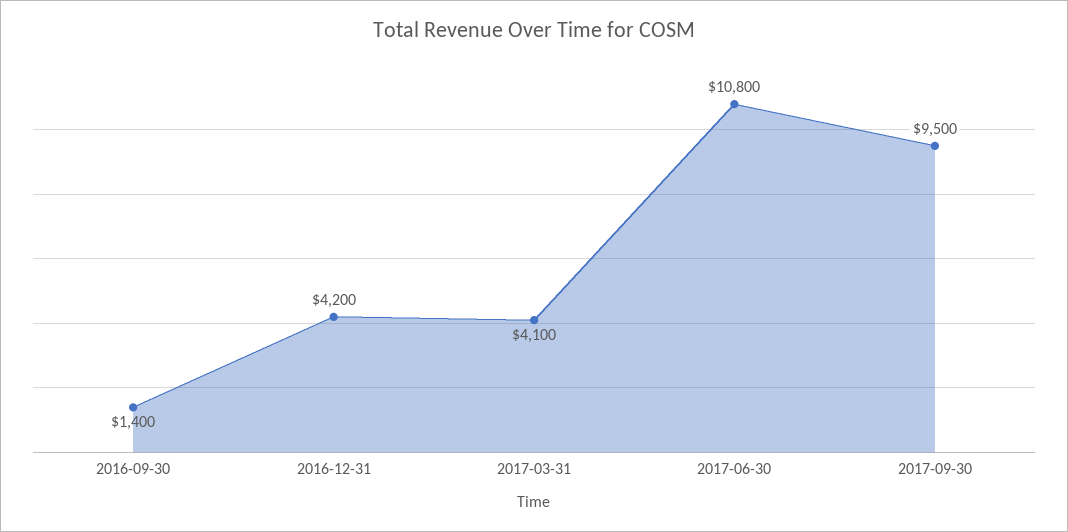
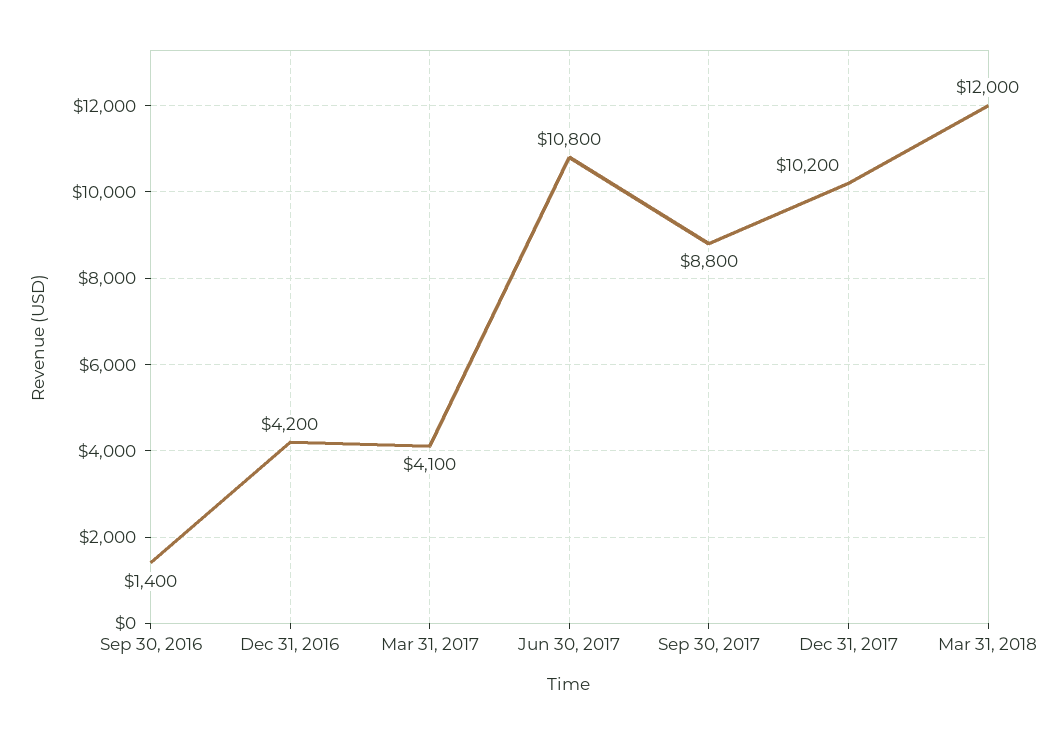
2017-09-30: 9500 -> 8800
Dec 31, 2017: none -> 10200
Mar 31, 2018: none -> 12000

